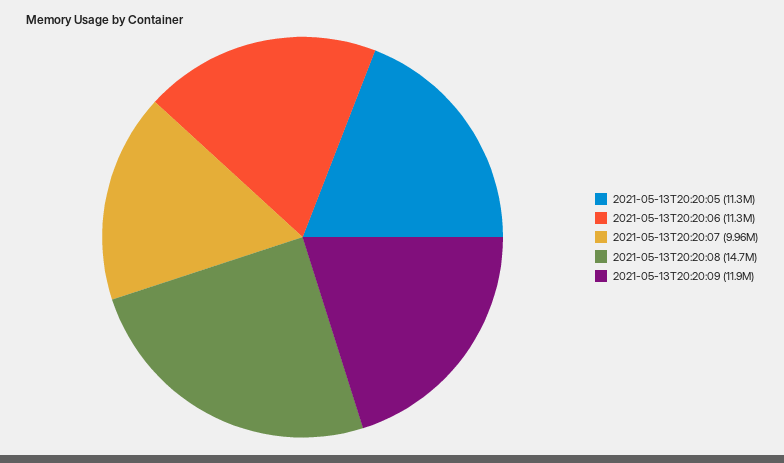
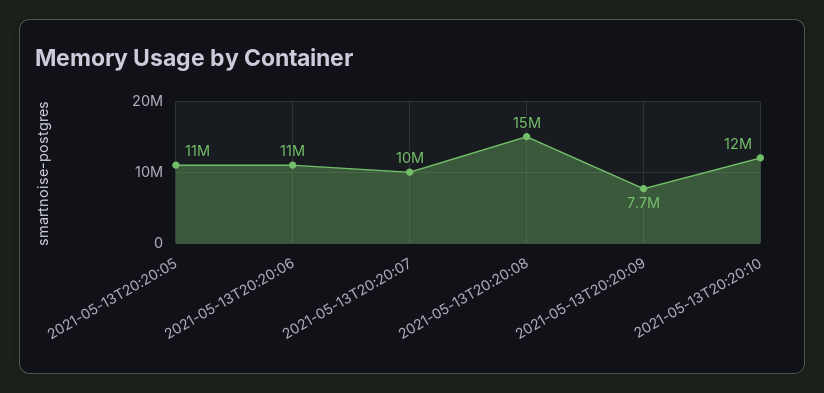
2021-05-13T20:20:09: 11900000 -> 7700000
2021-05-13T20:20:10: none -> 12000000

